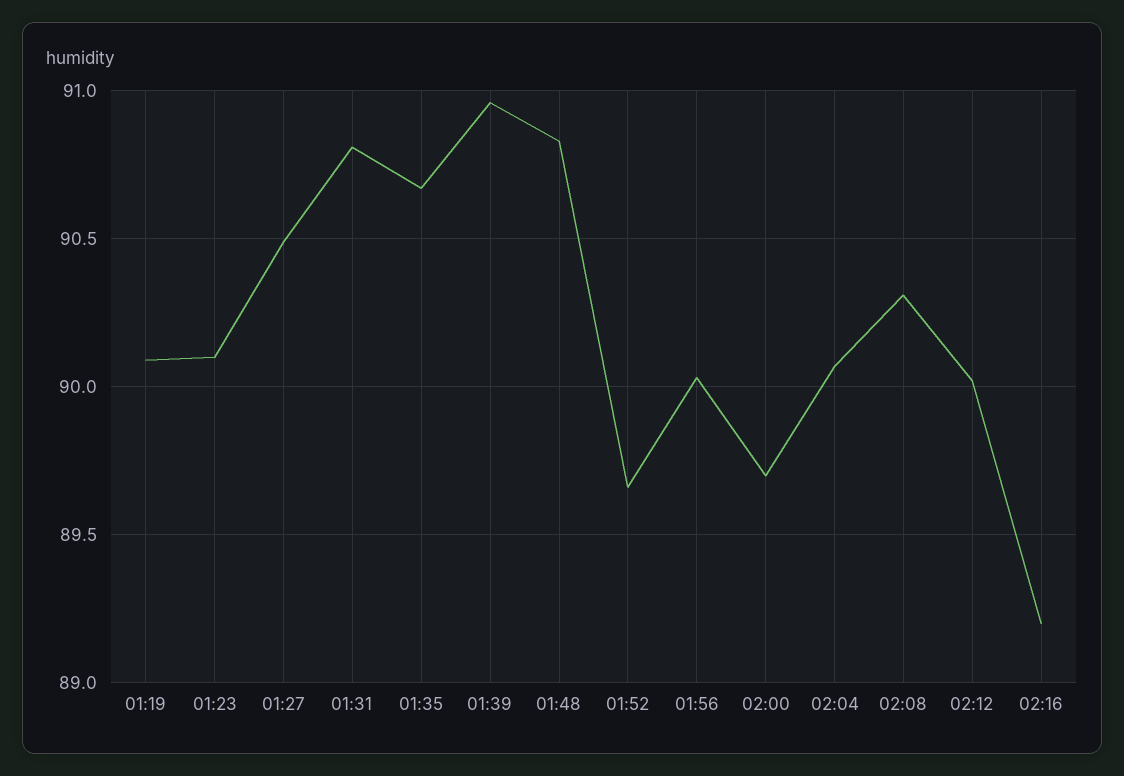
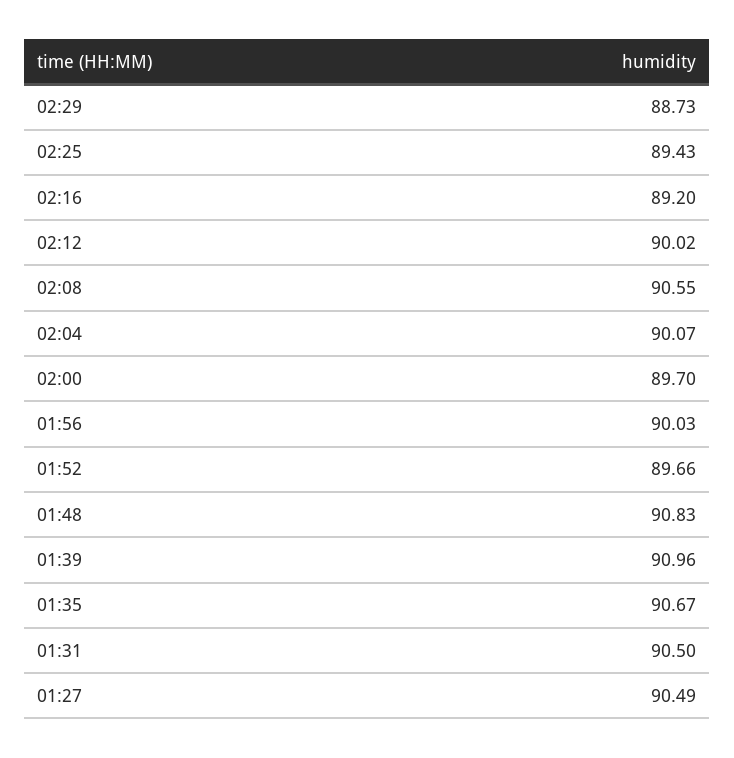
01:19: 90.1 -> none
01:23: 90.1 -> none
01:31: 90.8 -> 90.5
02:08: 90.3 -> 90.55
02:29: none -> 88.73
02:25: none -> 89.43

